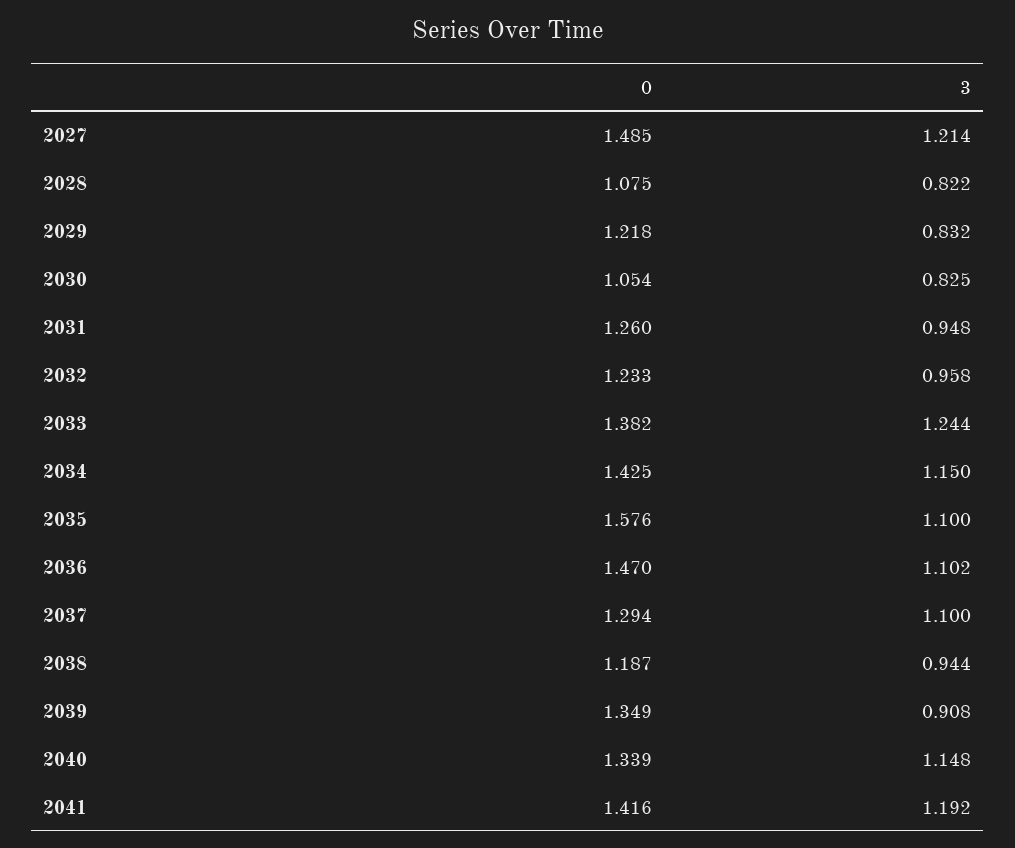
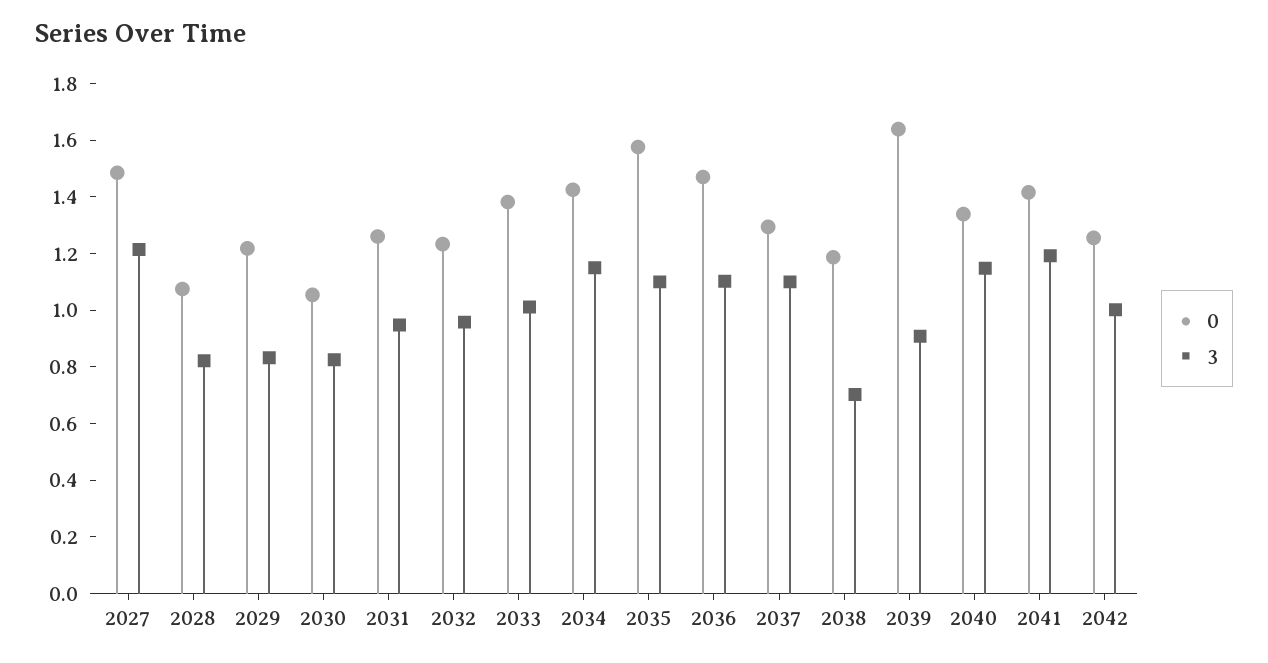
3, 2033: 1.244 -> 1
3, 2038: 0.944 -> 0.7
0, 2039: 1.349 -> 1.65
0, 2042: none -> 1.25
3, 2042: none -> 1

